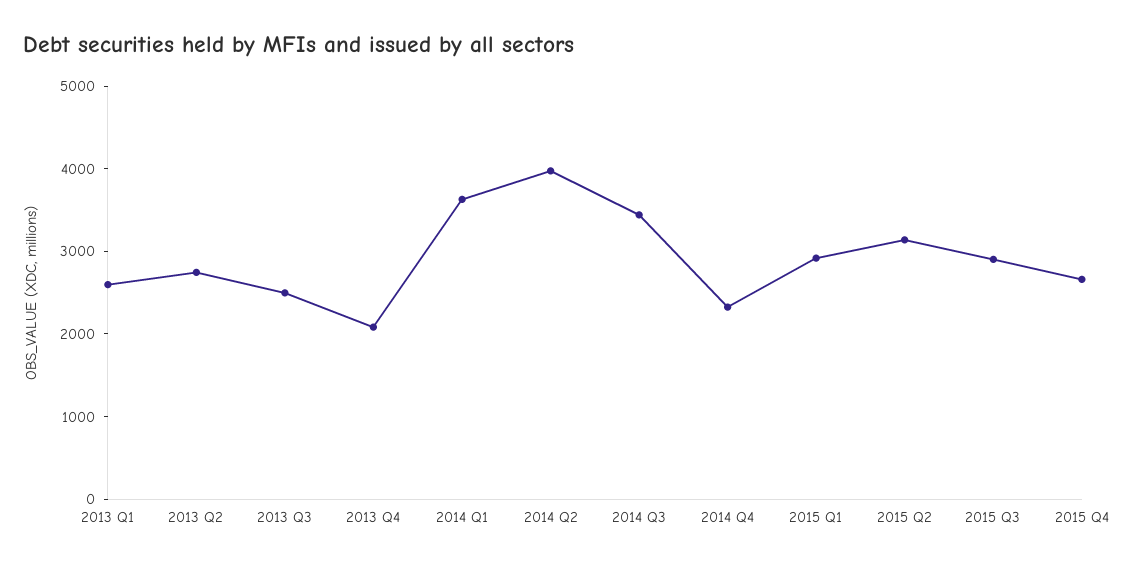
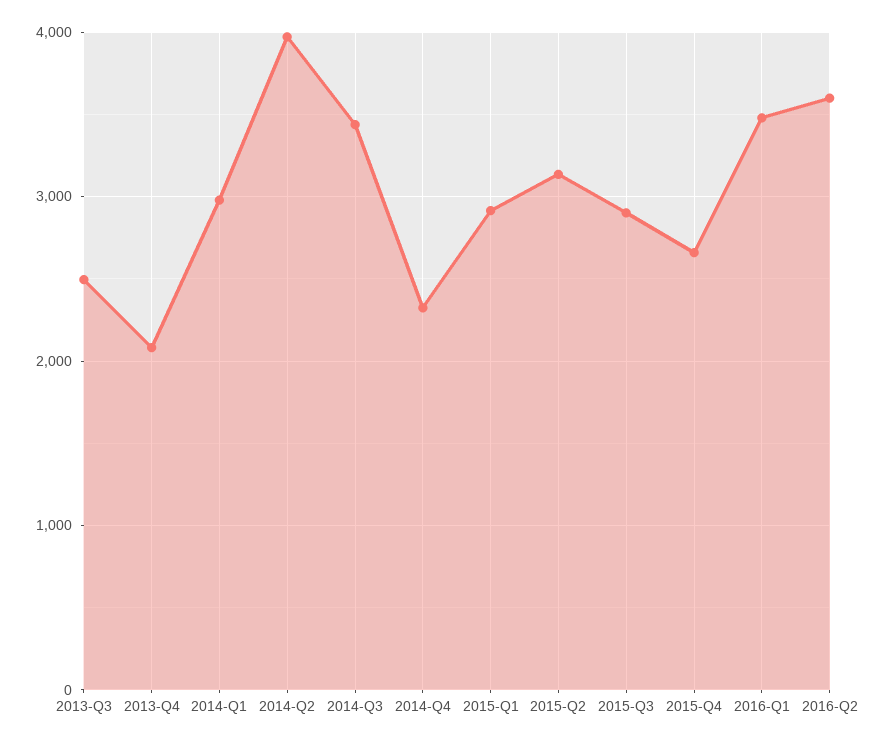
2013 Q1: 2600 -> none
2013 Q2: 2800 -> none
2014 Q1: 3600 -> 3000
2016-Q1: none -> 3500
2016-Q2: none -> 3600

